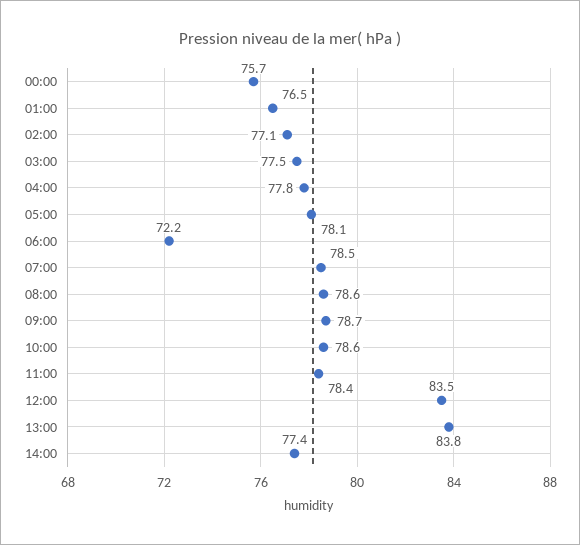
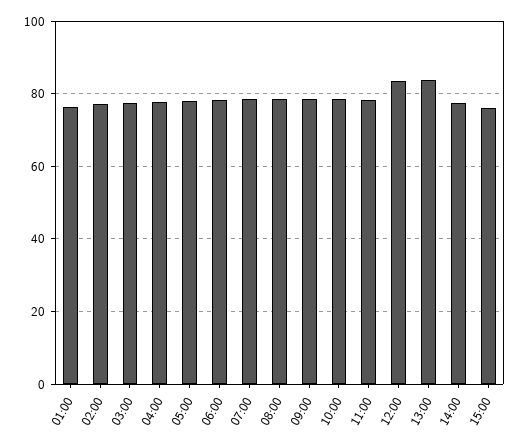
00:00: 75.7 -> none
06:00: 72.2 -> 78
15:00: none -> 76

